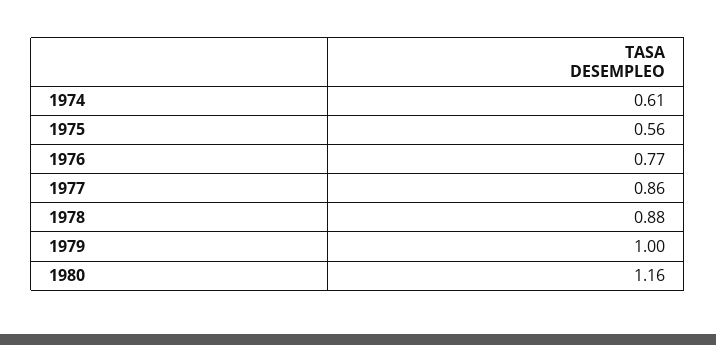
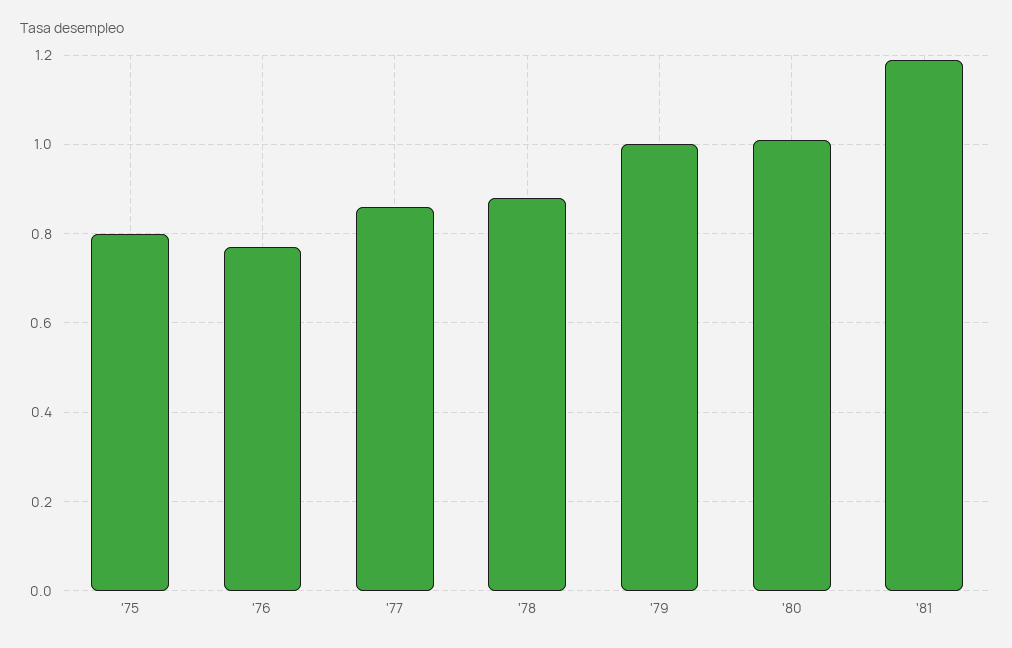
1974: 0.61 -> none
1975: 0.56 -> 0.8
1980: 1.16 -> 1
'81: none -> 1.2

